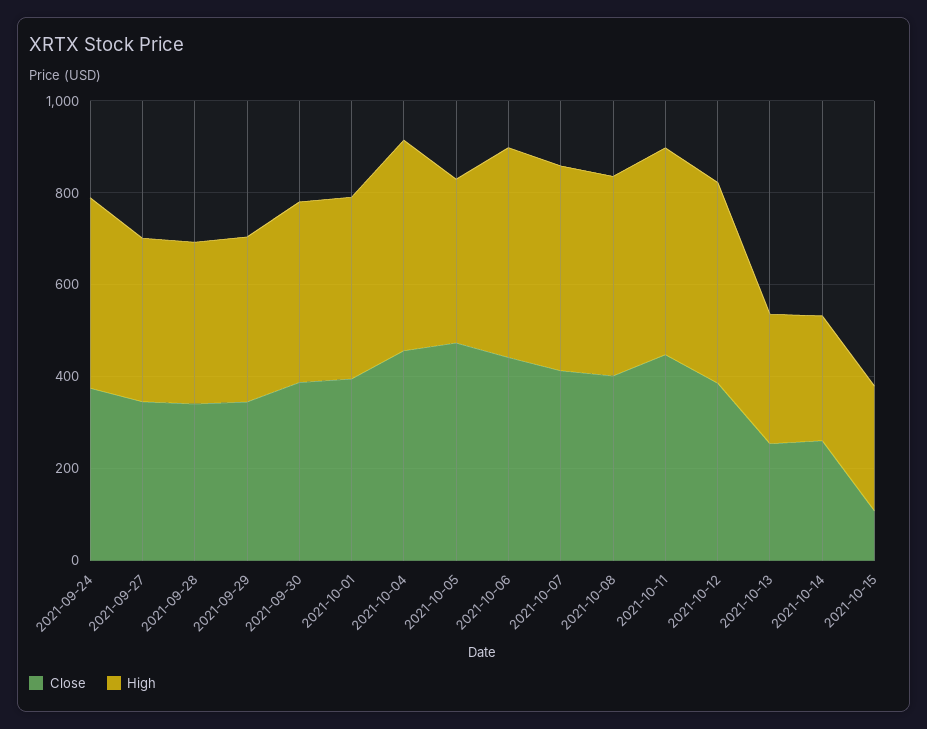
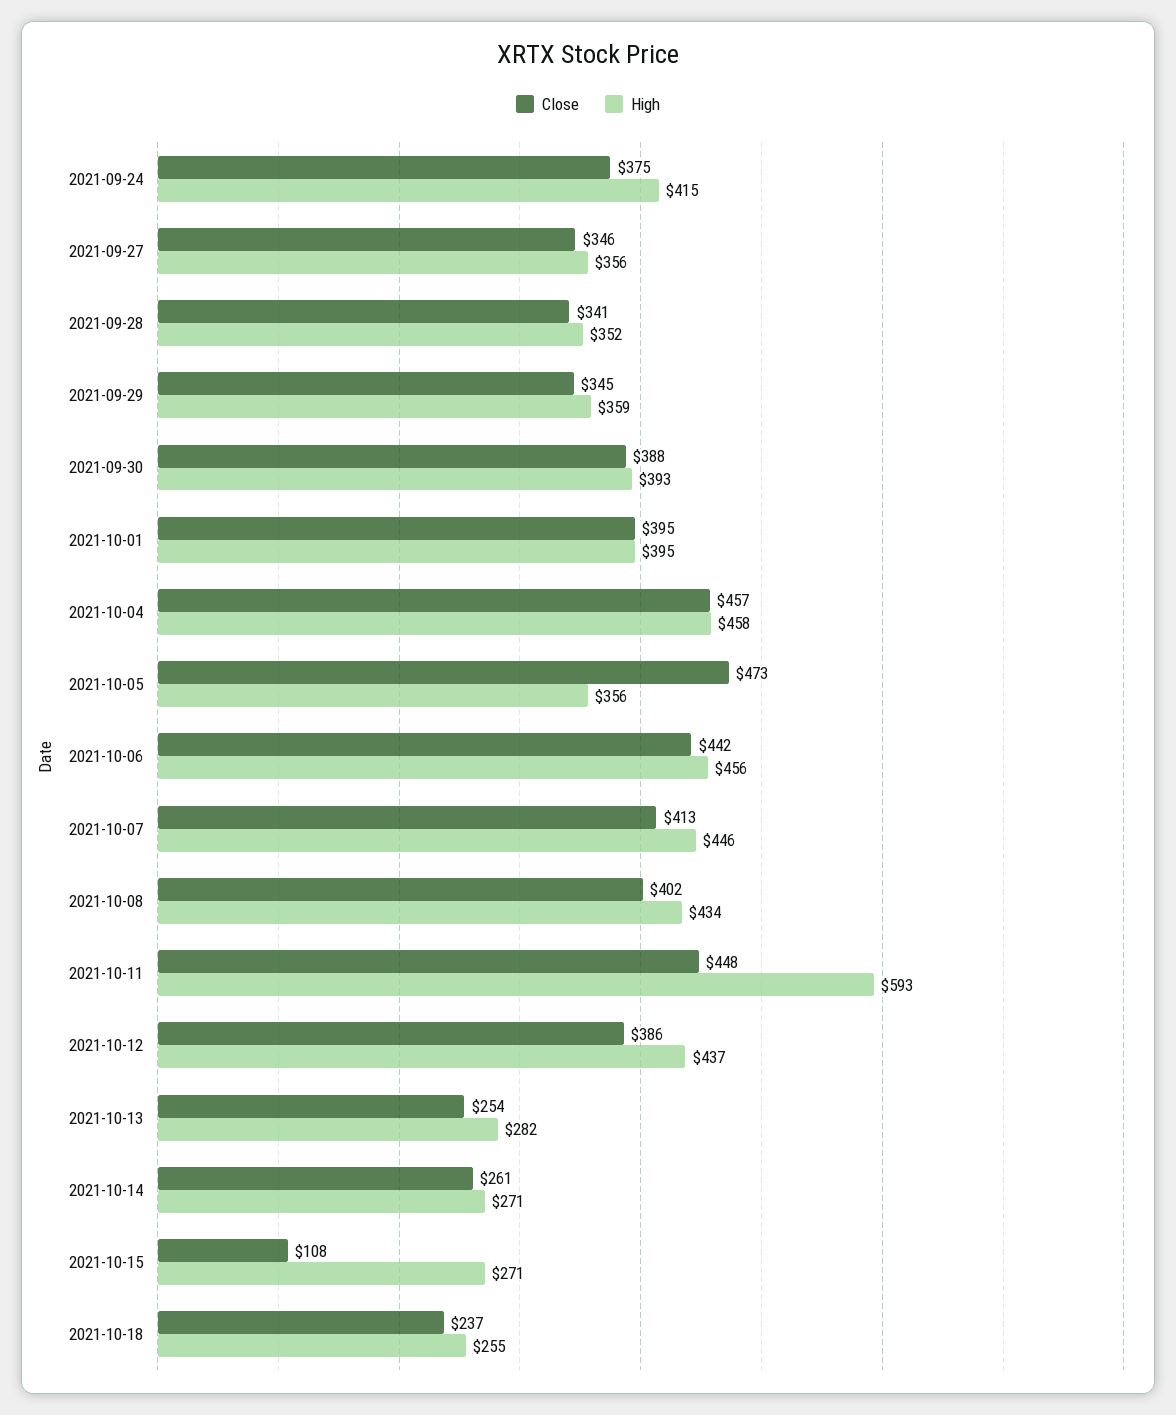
High, 2021-10-11: 450 -> 593
Close, 2021-10-18: none -> 237
High, 2021-10-18: none -> 255

